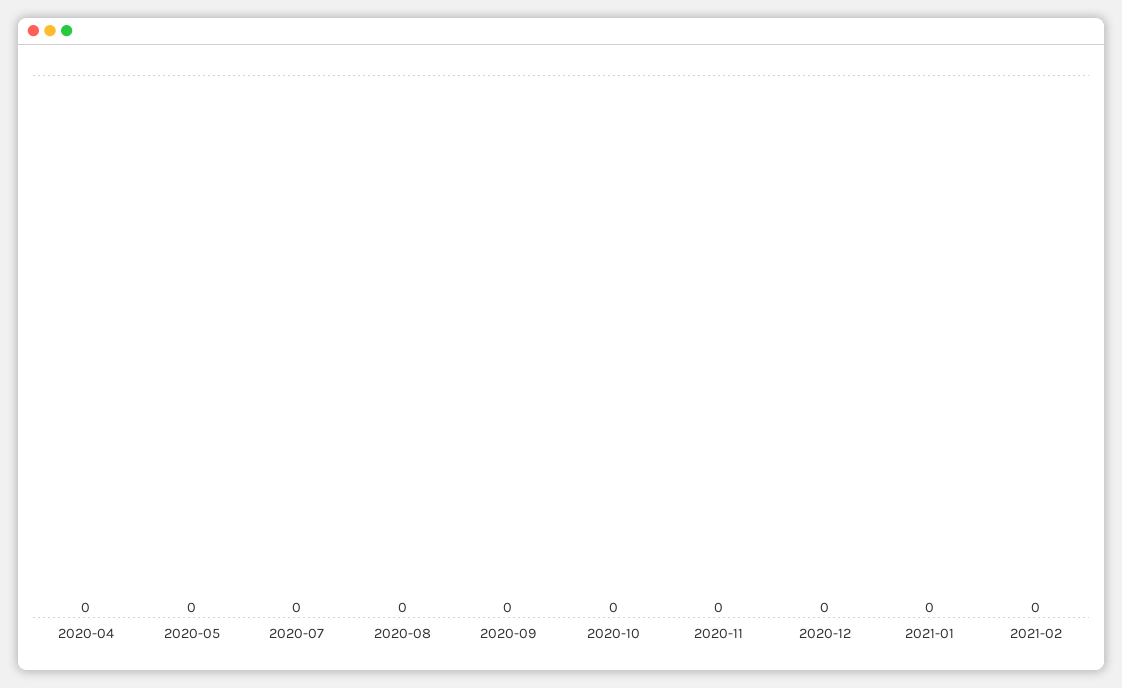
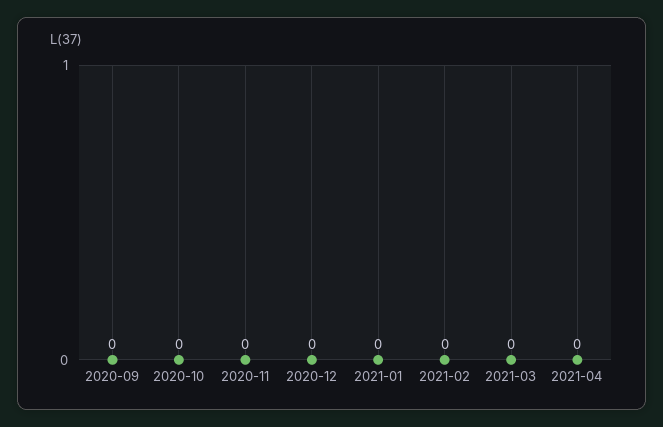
2020-04: 0 -> none
2020-05: 0 -> none
2020-07: 0 -> none
2020-08: 0 -> none
2021-03: none -> 0
2021-04: none -> 0

